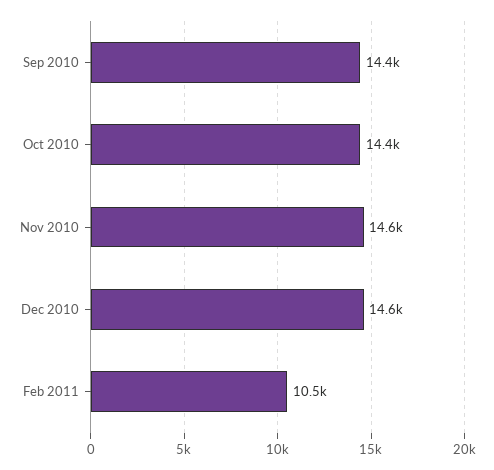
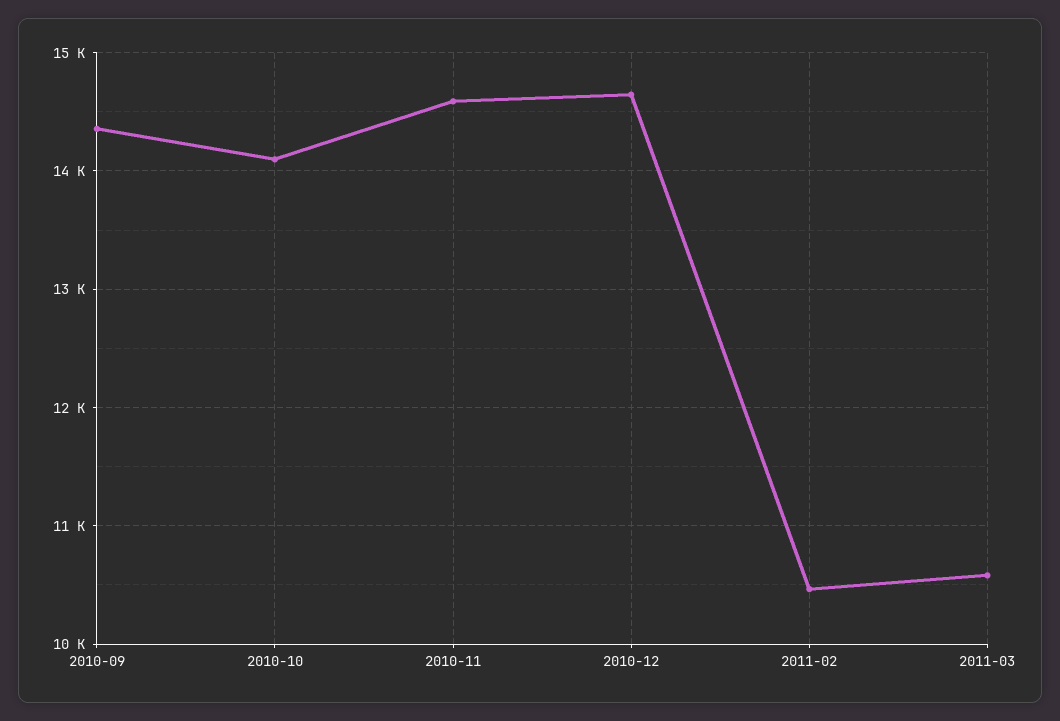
Oct 2010: 14400 -> 14100
2011-03: none -> 10600

